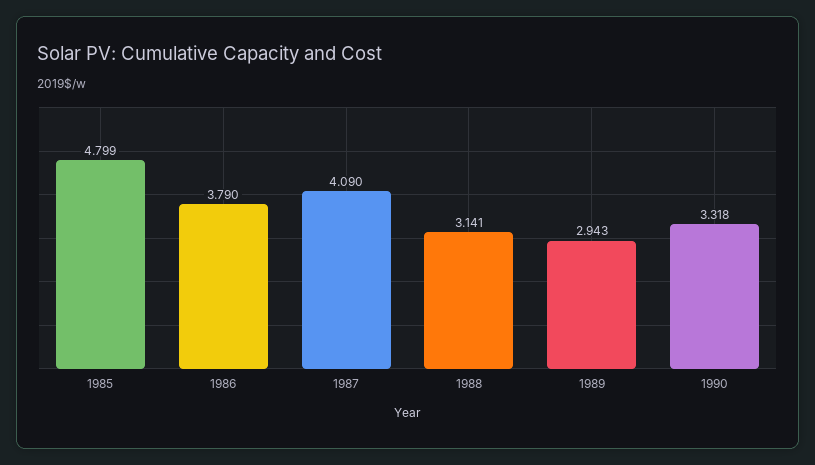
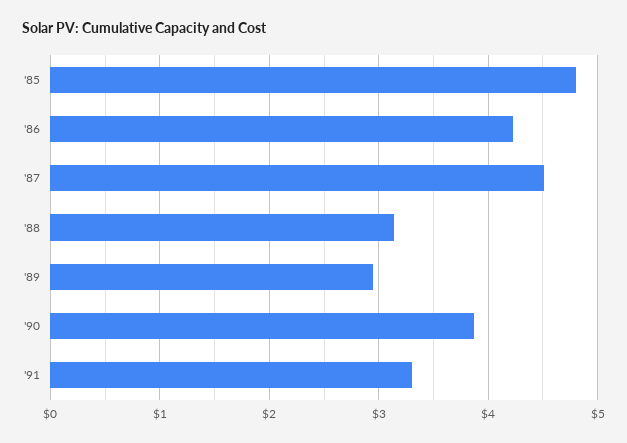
1986: 3.79 -> 4.2
1987: 4.09 -> 4.5
1990: 3.318 -> 3.9
'91: none -> 3.3

